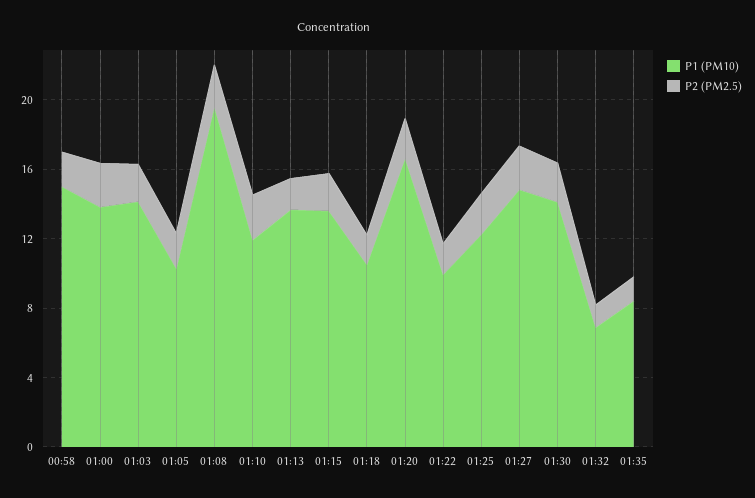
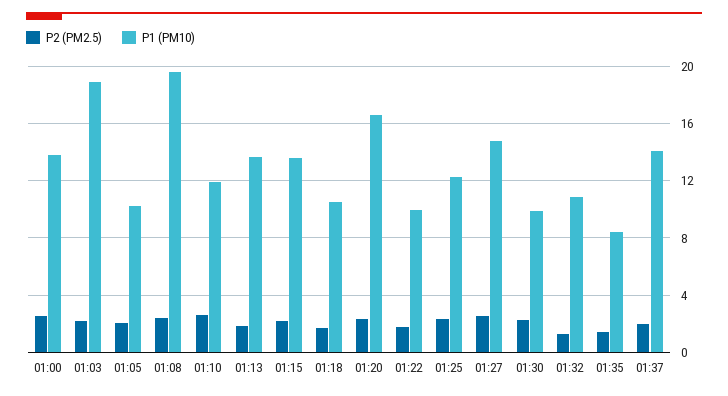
P1 (PM10), 00:58: 15 -> none
P2 (PM2.5), 00:58: 2 -> none
P1 (PM10), 01:03: 14 -> 19
P1 (PM10), 01:30: 14 -> 10
P1 (PM10), 01:32: 7 -> 11
P2 (PM2.5), 01:37: none -> 2
P1 (PM10), 01:37: none -> 14

